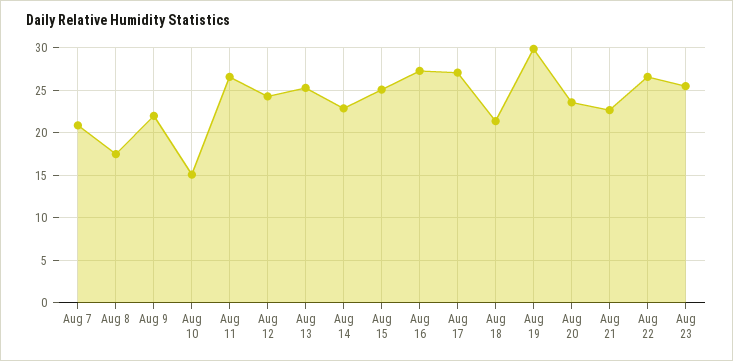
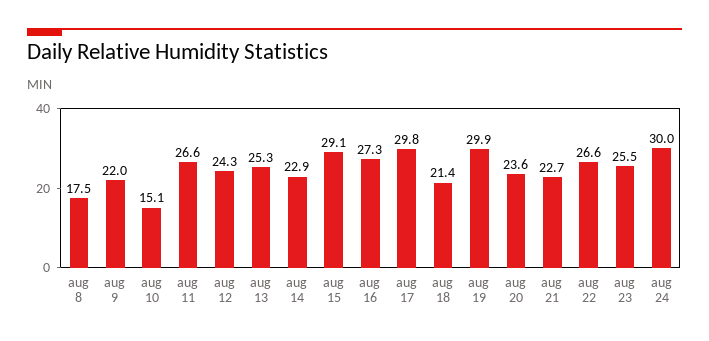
Aug 7: 21 -> none
Aug 15: 25 -> 29.1
Aug 17: 27 -> 29.8
aug 24: none -> 30

